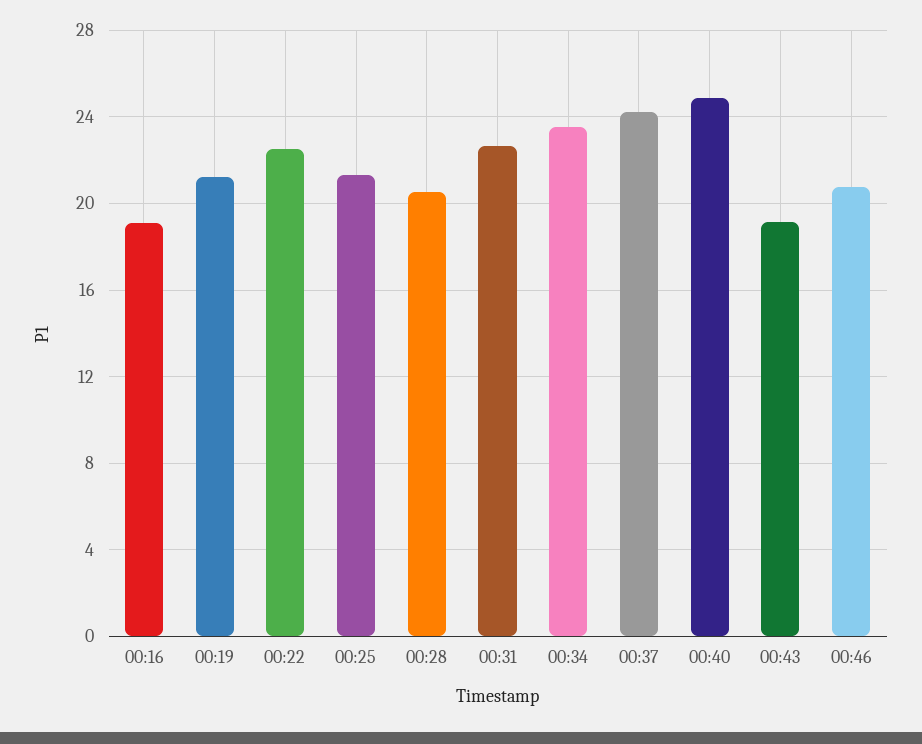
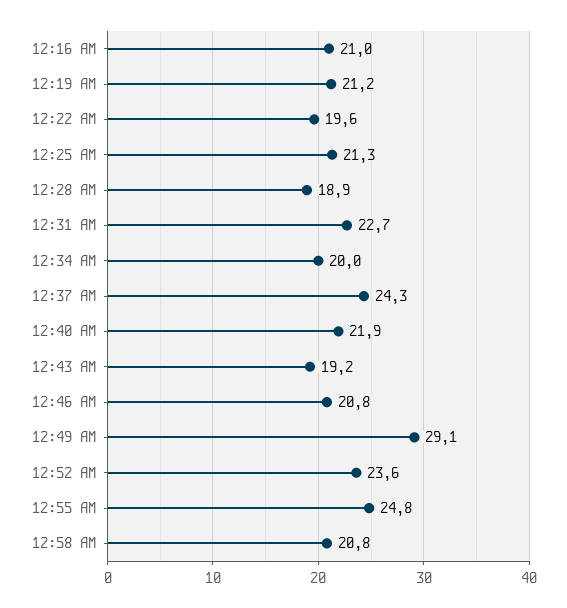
00:16: 19 -> 21
00:22: 22.5 -> 19.6
00:28: 20.5 -> 18.9
00:34: 23.5 -> 20
00:40: 25 -> 21.9
12:49 AM: none -> 29.1
12:52 AM: none -> 23.6
12:55 AM: none -> 24.8
12:58 AM: none -> 20.8

